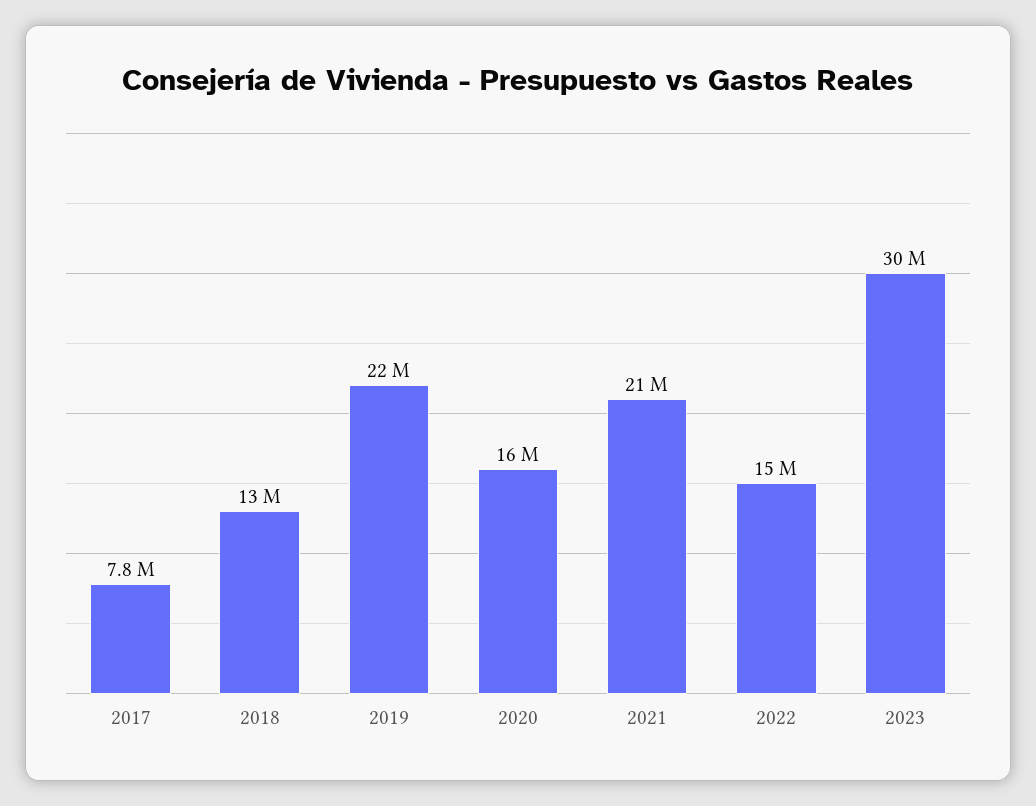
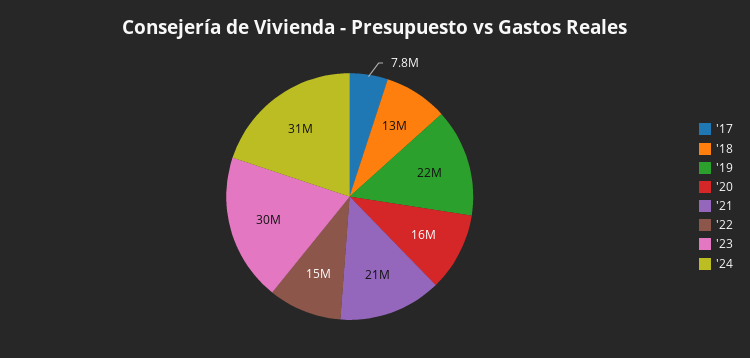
'24: none -> 31000000

